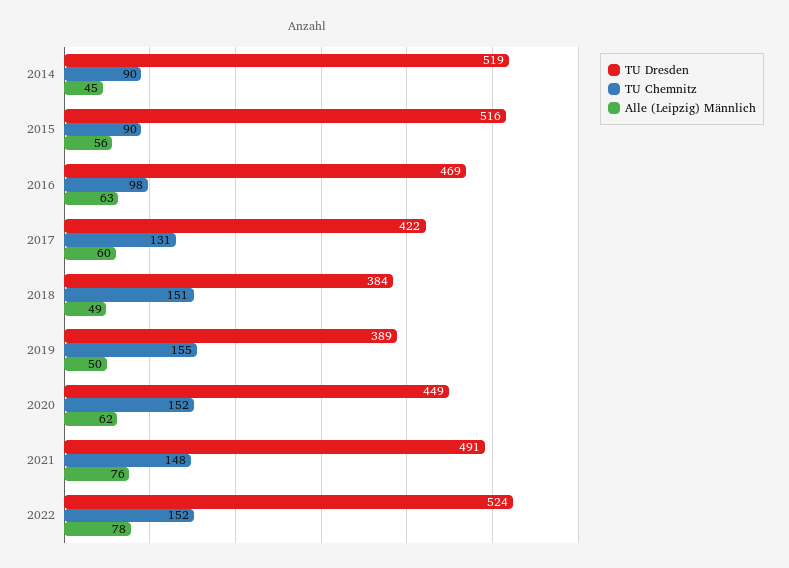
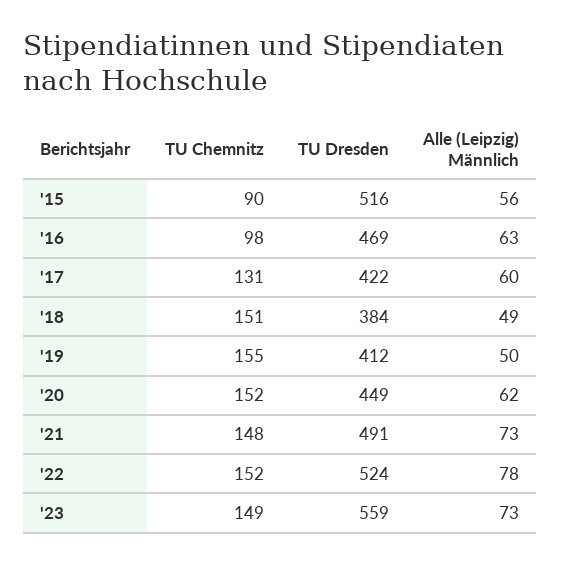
TU Dresden, 2014: 519 -> none
TU Chemnitz, 2014: 90 -> none
Alle (Leipzig) Männlich, 2014: 45 -> none
TU Dresden, 2019: 389 -> 412
Alle (Leipzig) Männlich, 2021: 76 -> 73
TU Chemnitz, '23: none -> 149
TU Dresden, '23: none -> 559
Alle (Leipzig) Männlich, '23: none -> 73

